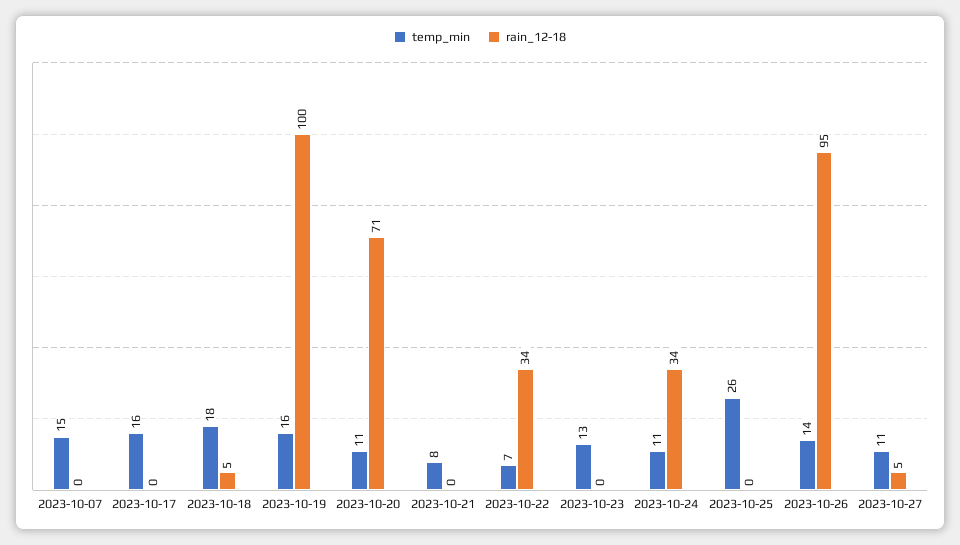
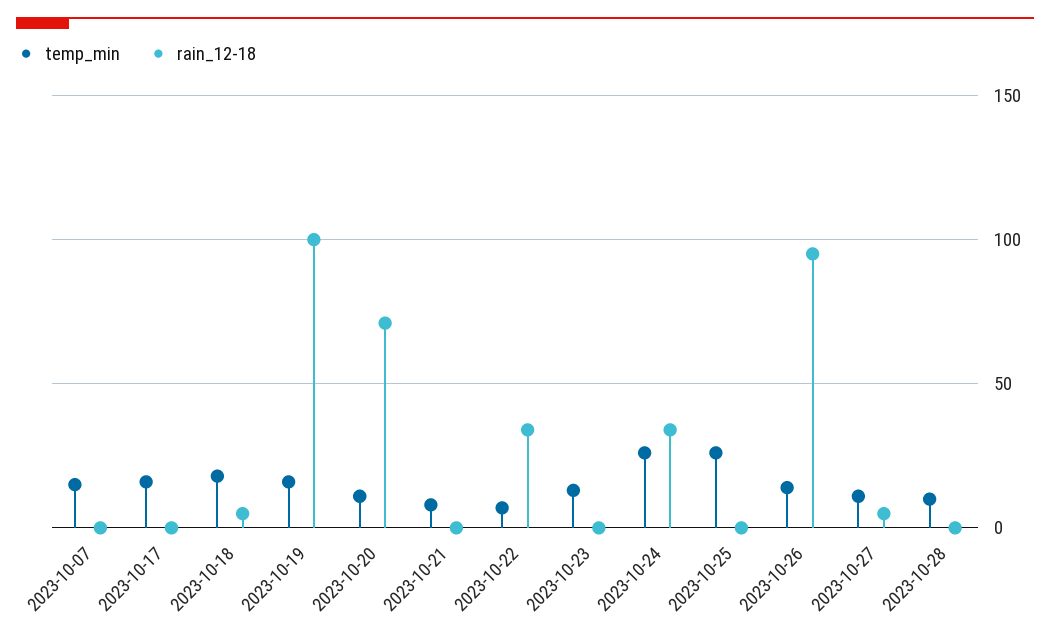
temp_min, 2023-10-24: 11 -> 25
temp_min, 2023-10-28: none -> 10
rain_12-18, 2023-10-28: none -> 0

